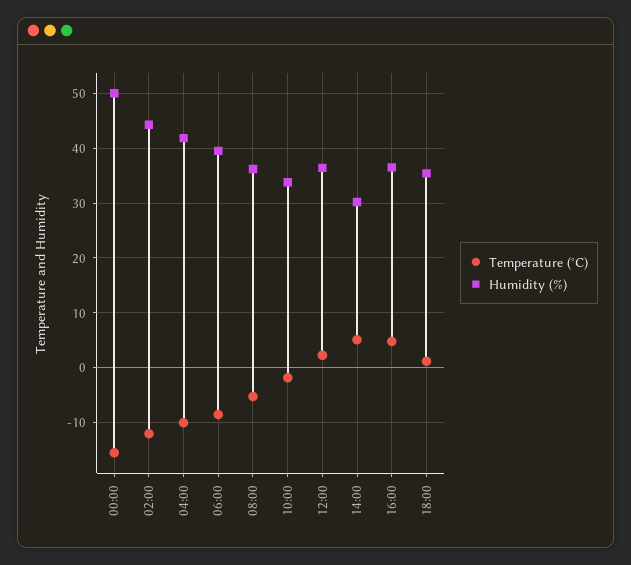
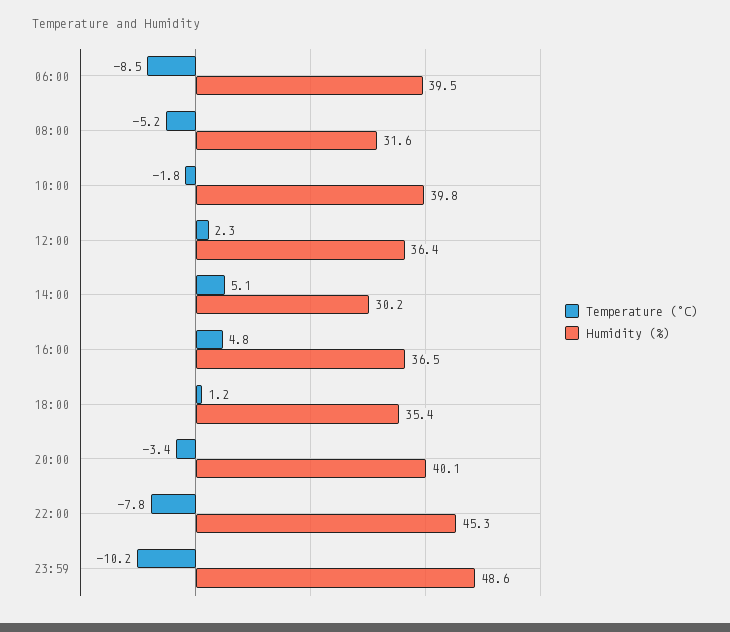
Temperature (°C), 00:00: -16 -> none
Humidity (%), 00:00: 50 -> none
Temperature (°C), 02:00: -12 -> none
Humidity (%), 02:00: 44 -> none
Temperature (°C), 04:00: -10 -> none
Humidity (%), 04:00: 42 -> none
Humidity (%), 08:00: 36 -> 31.6
Humidity (%), 10:00: 34 -> 39.8
Temperature (°C), 20:00: none -> -3.4
Humidity (%), 20:00: none -> 40.1
Temperature (°C), 22:00: none -> -7.8
Humidity (%), 22:00: none -> 45.3
Temperature (°C), 23:59: none -> -10.2
Humidity (%), 23:59: none -> 48.6

